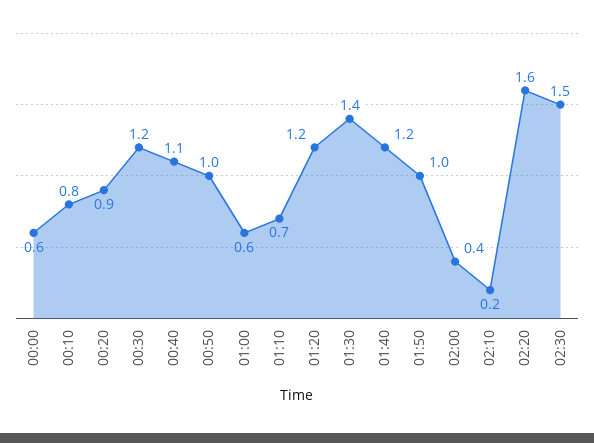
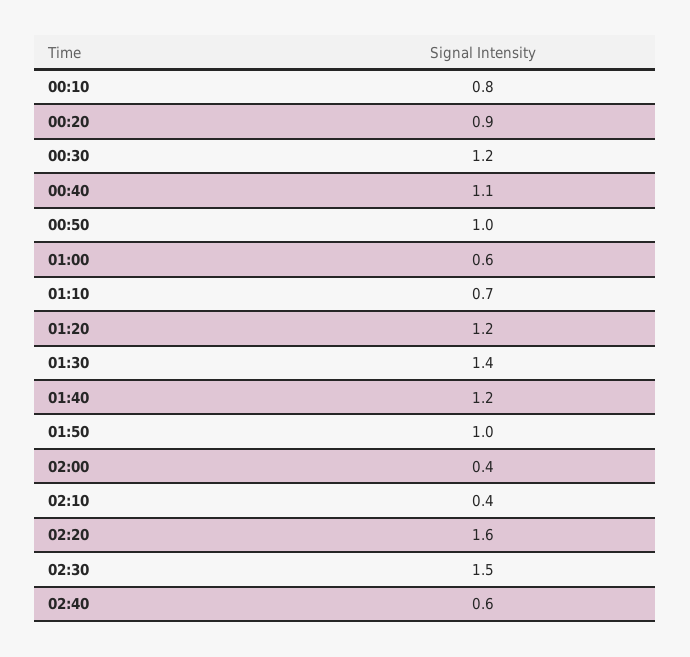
00:00: 0.6 -> none
02:10: 0.2 -> 0.4
02:40: none -> 0.6

